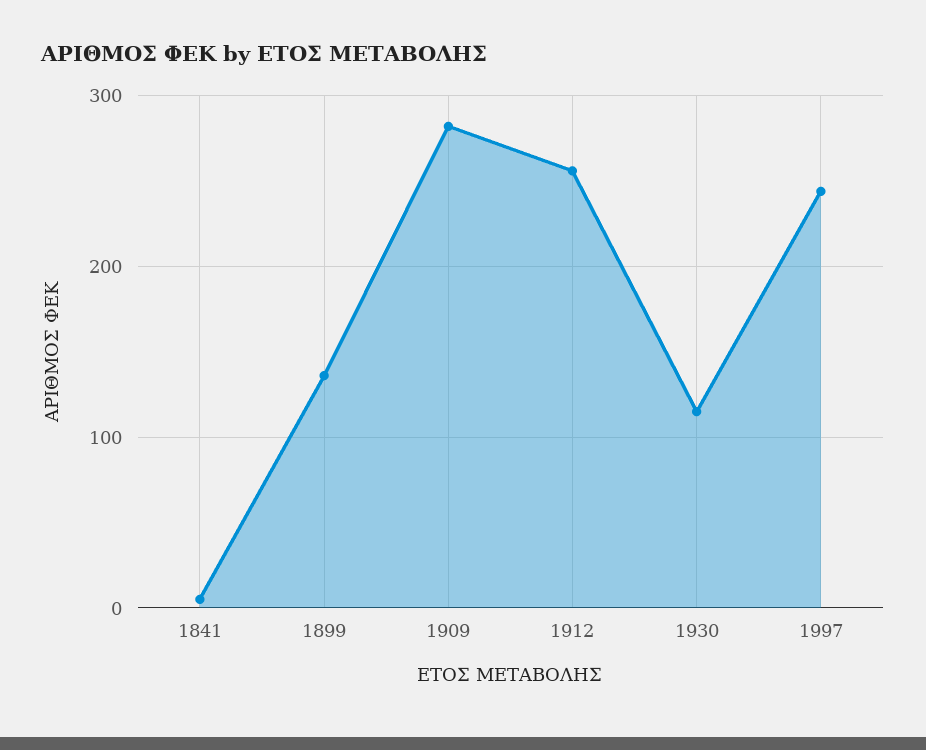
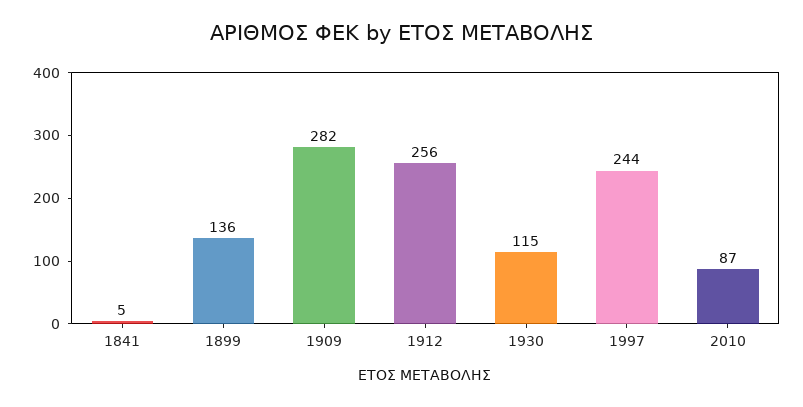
2010: none -> 87

